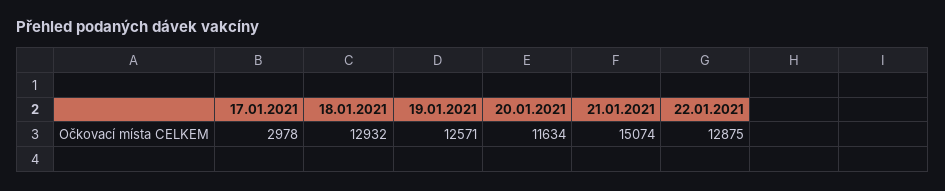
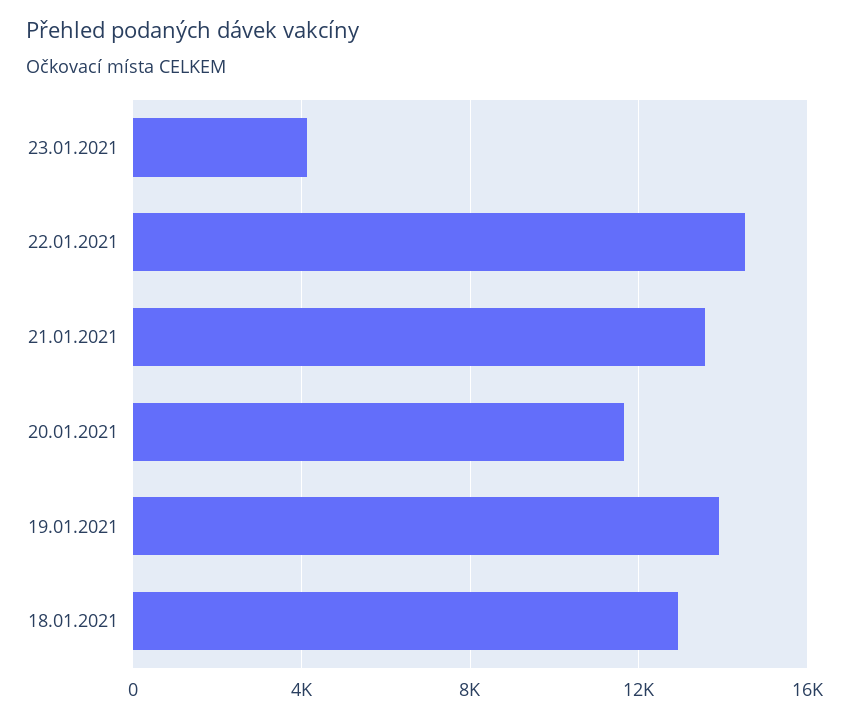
17.01.2021: 2978 -> none
19.01.2021: 12571 -> 14000
21.01.2021: 15074 -> 13500
22.01.2021: 12875 -> 14500
23.01.2021: none -> 4000

